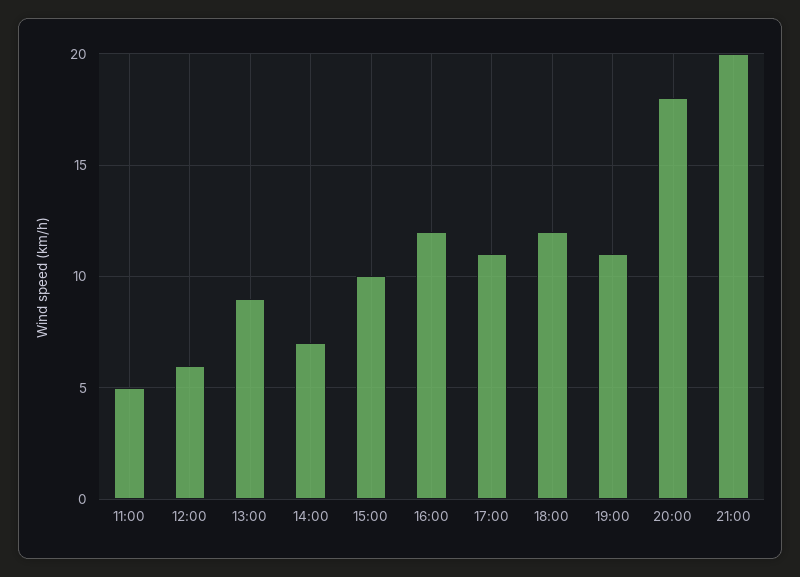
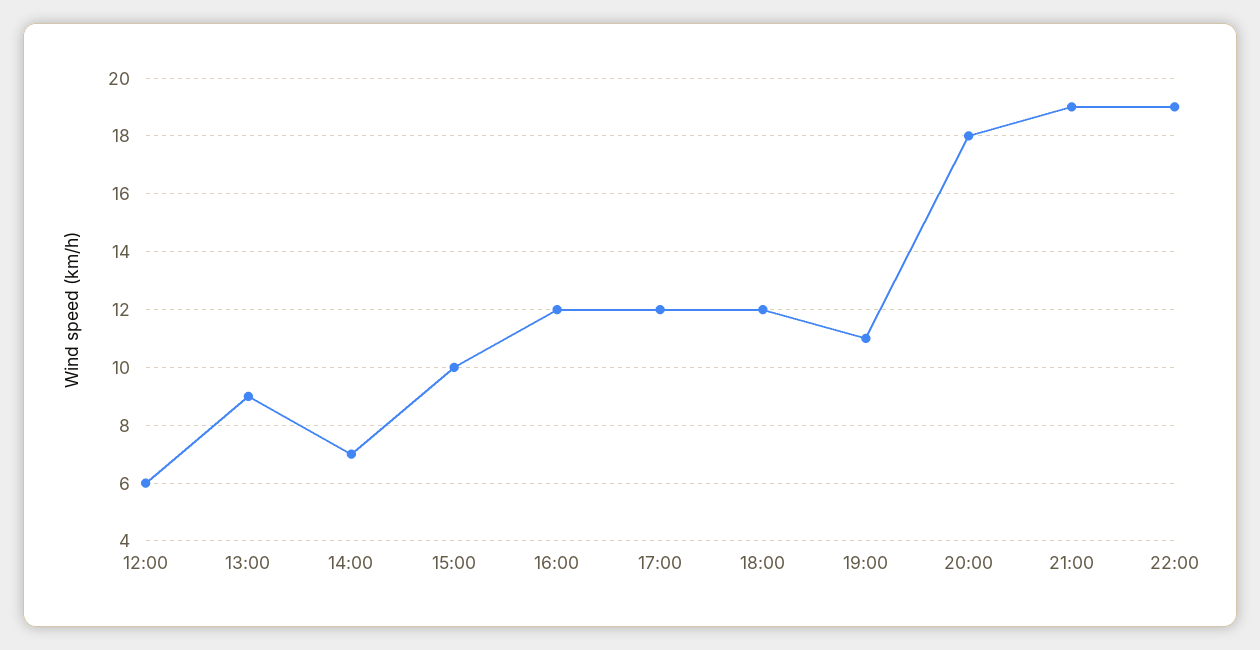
11:00: 5 -> none
17:00: 11 -> 12
21:00: 20 -> 19
22:00: none -> 19

